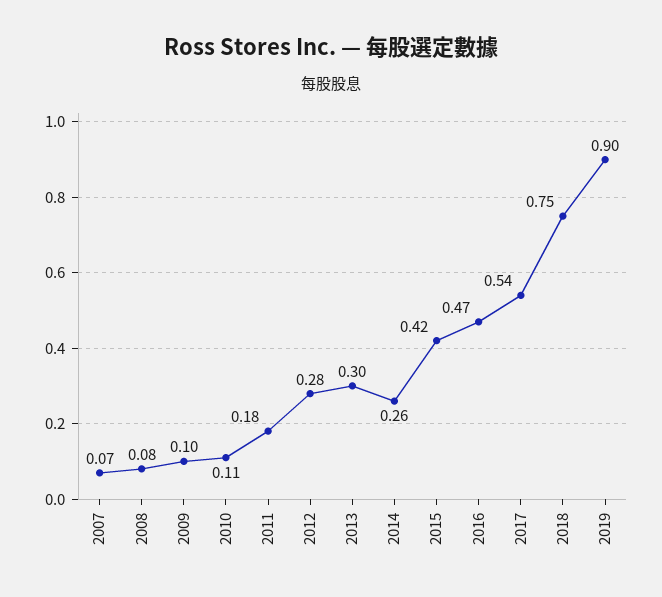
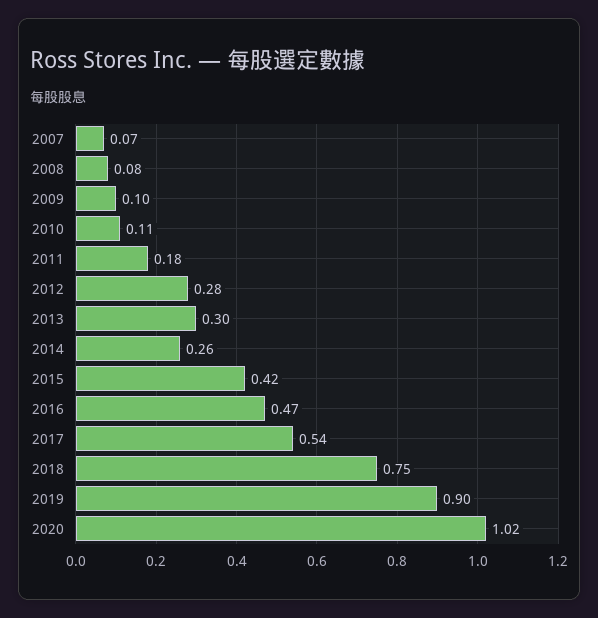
2020: none -> 1.02

